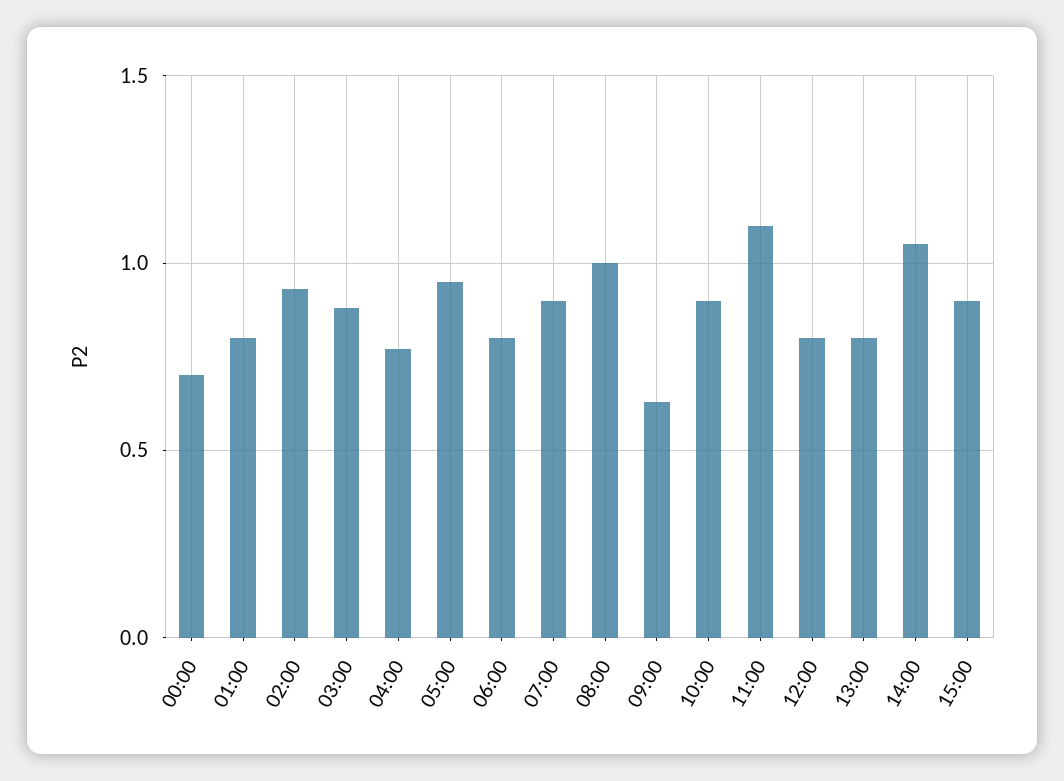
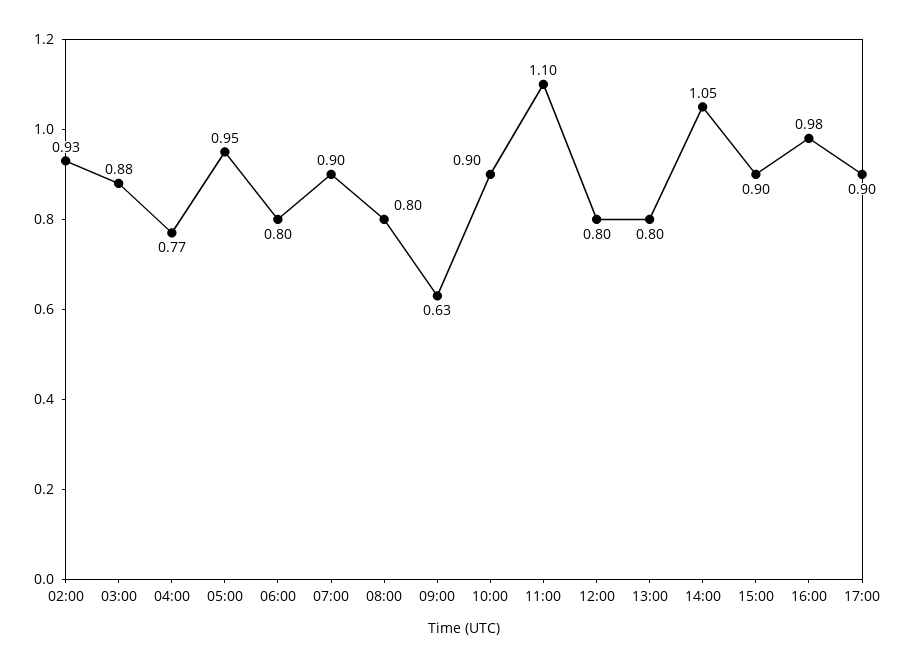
00:00: 0.7 -> none
01:00: 0.8 -> none
08:00: 1 -> 0.8
16:00: none -> 0.98
17:00: none -> 0.9

